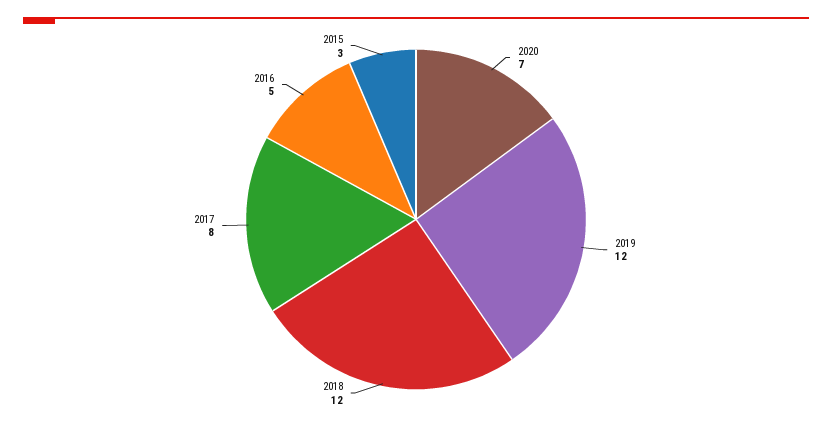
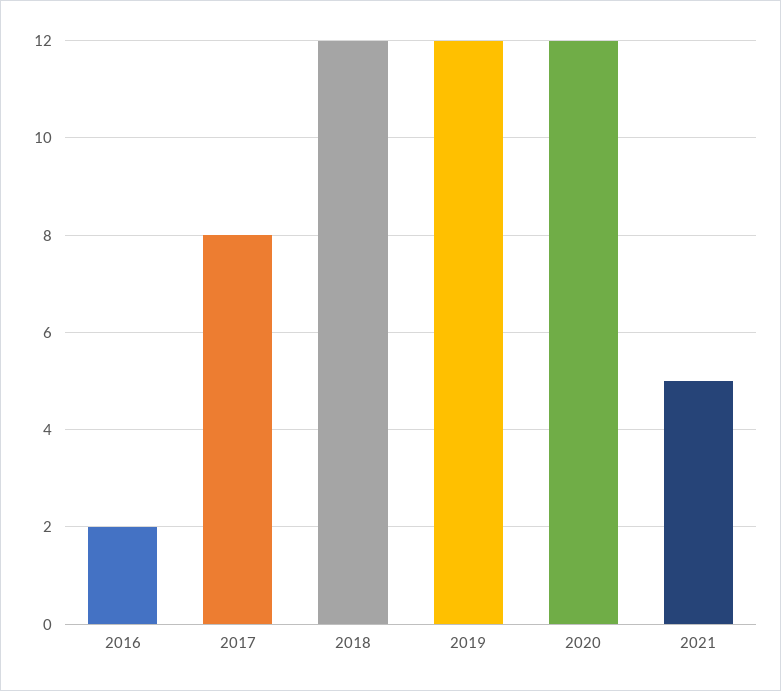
2020: 7 -> 12
2016: 5 -> 2
2015: 3 -> none
2021: none -> 5

